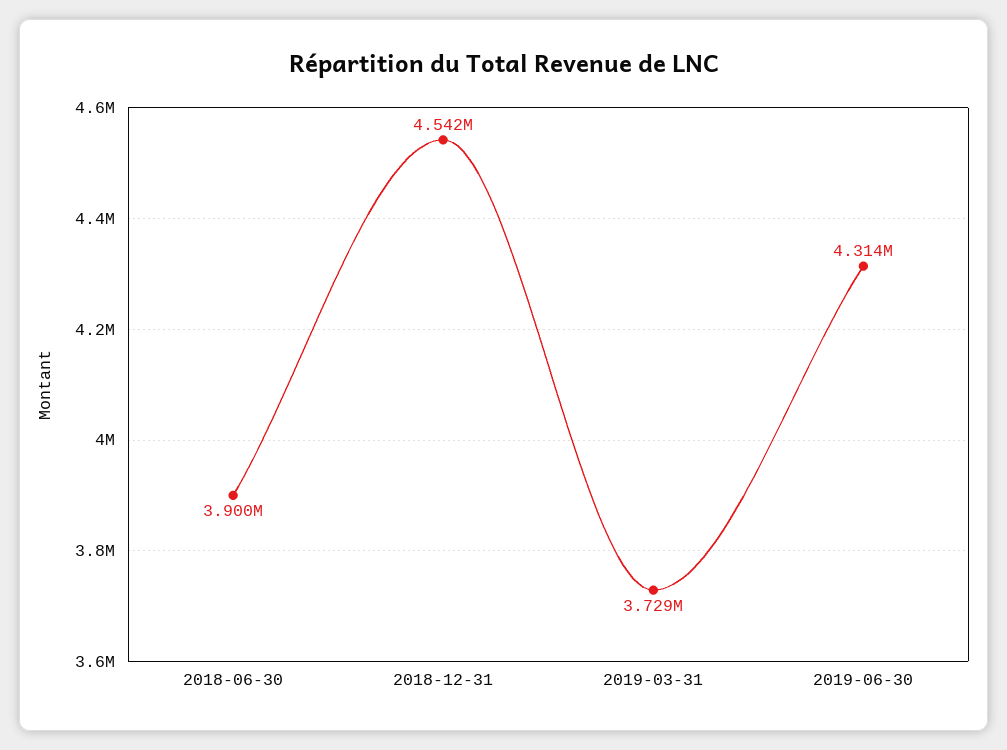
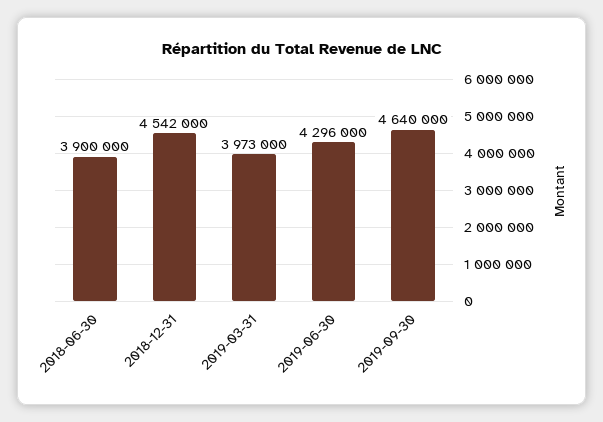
2019-03-31: 3729000 -> 3973000
2019-06-30: 4314000 -> 4296000
2019-09-30: none -> 4640000

